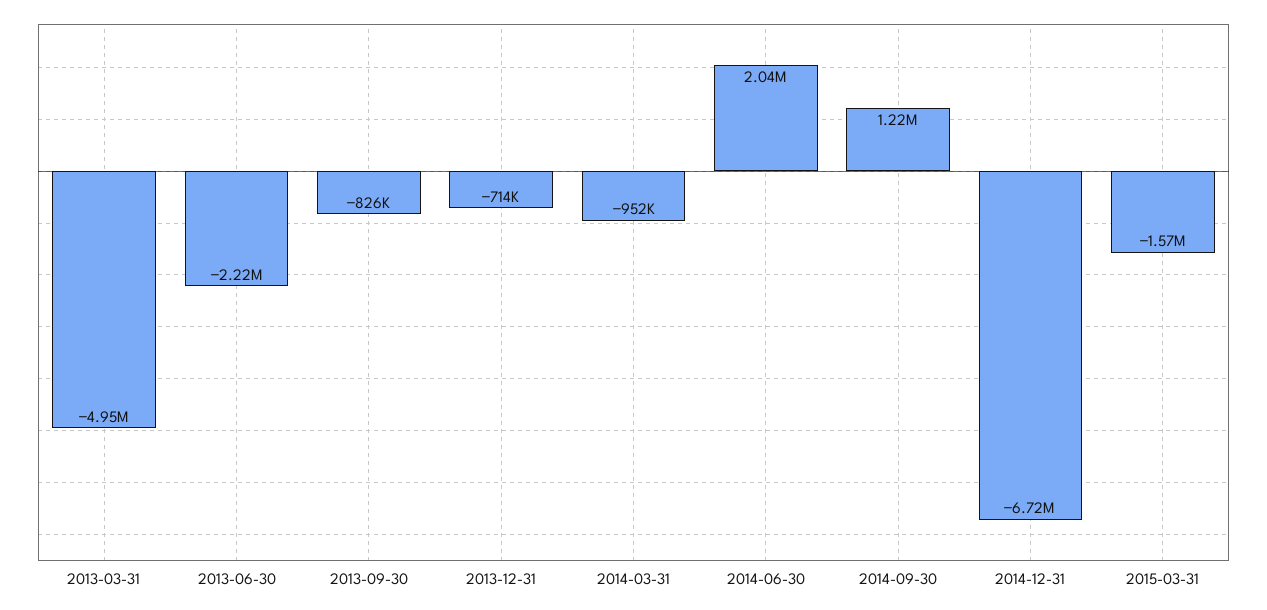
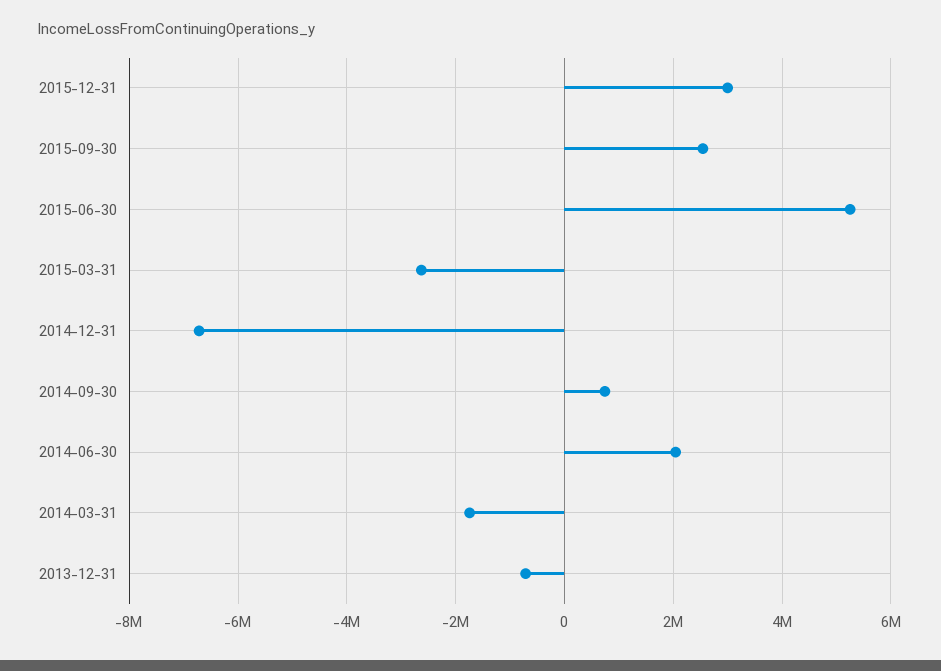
2013-03-31: -4950000 -> none
2013-06-30: -2220000 -> none
2013-09-30: -826000 -> none
2014-03-31: -952000 -> -1800000
2014-09-30: 1220000 -> 800000
2015-03-31: -1570000 -> -2600000
2015-12-31: none -> 3000000
2015-09-30: none -> 2600000
2015-06-30: none -> 5200000

